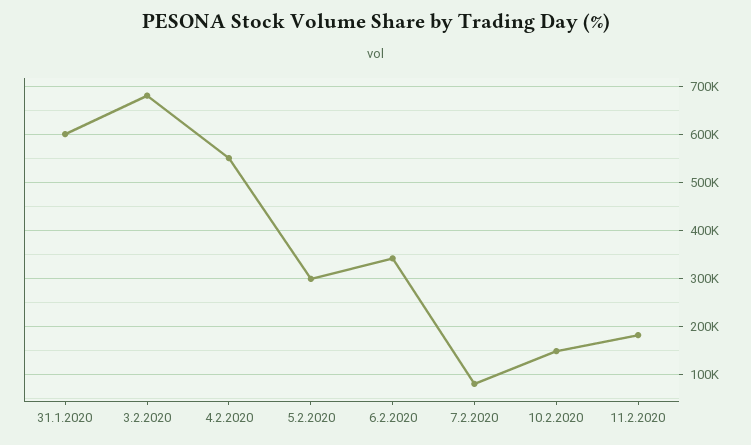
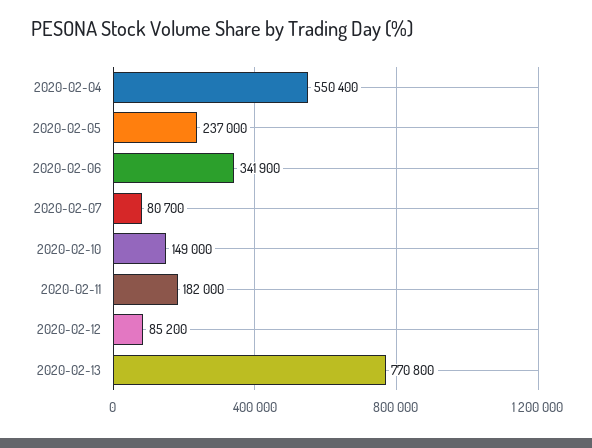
31.1.2020: 600000 -> none
3.2.2020: 680000 -> none
5.2.2020: 300000 -> 237000
2020-02-12: none -> 85200
2020-02-13: none -> 770800

